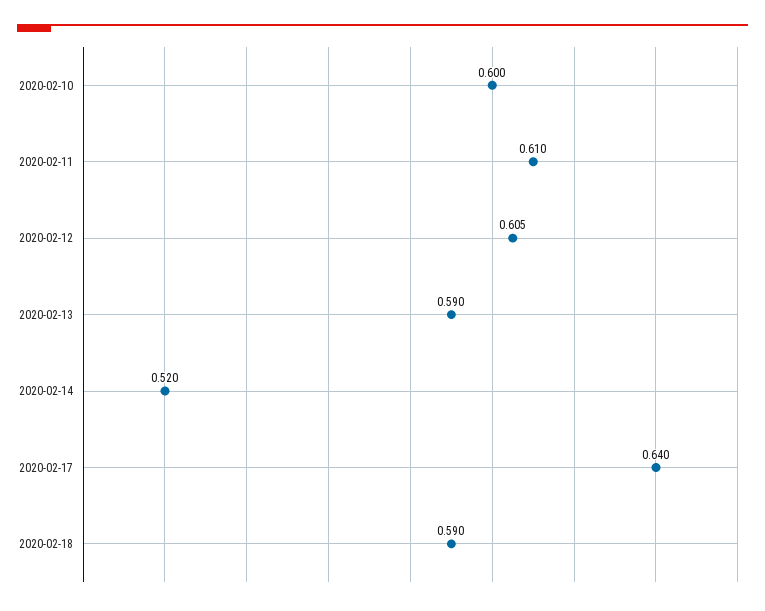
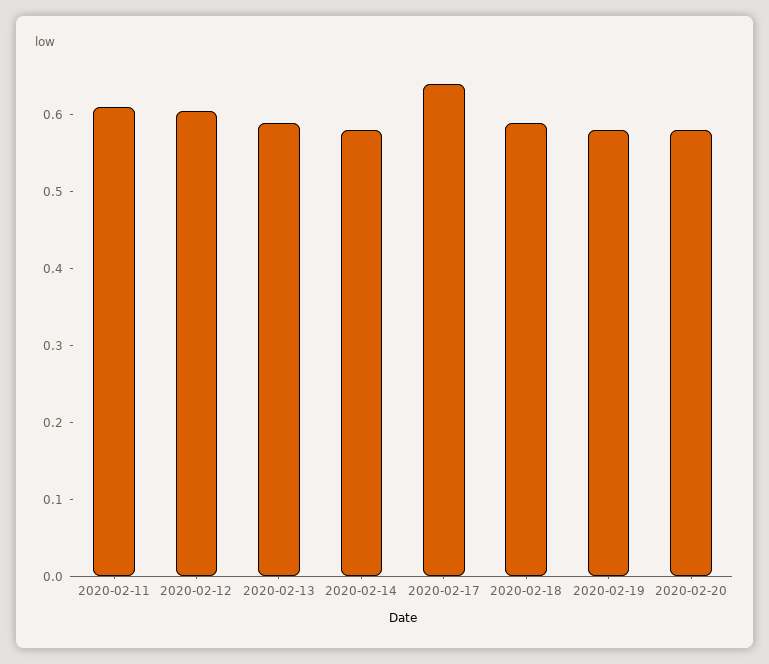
2020-02-10: 0.6 -> none
2020-02-14: 0.52 -> 0.58
2020-02-19: none -> 0.58
2020-02-20: none -> 0.58

